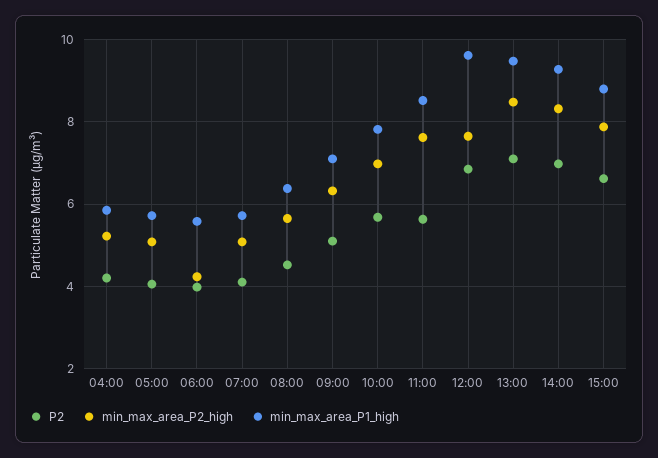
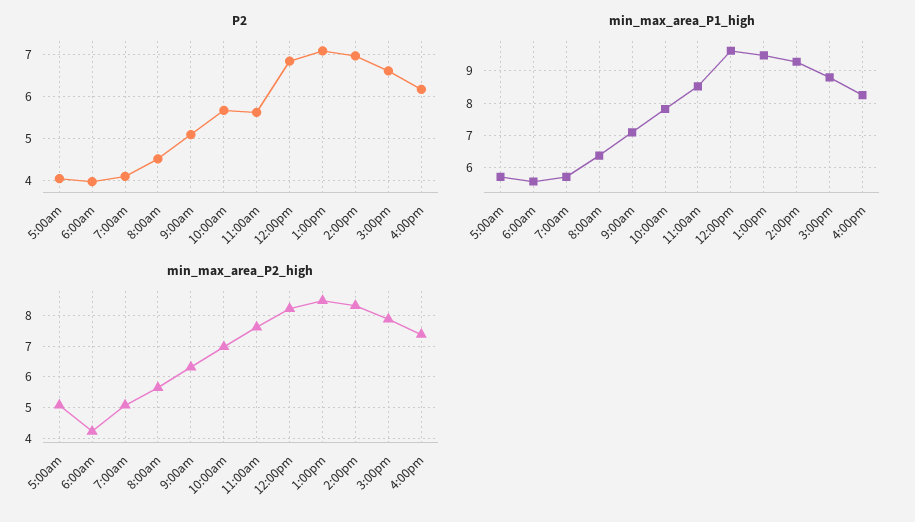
P2, 04:00: 4.2 -> none
min_max_area_P2_high, 04:00: 5.2 -> none
min_max_area_P1_high, 04:00: 5.8 -> none
min_max_area_P2_high, 12:00: 7.6 -> 8.2
P2, 4:00pm: none -> 6.2
min_max_area_P1_high, 4:00pm: none -> 8.2
min_max_area_P2_high, 4:00pm: none -> 7.4

